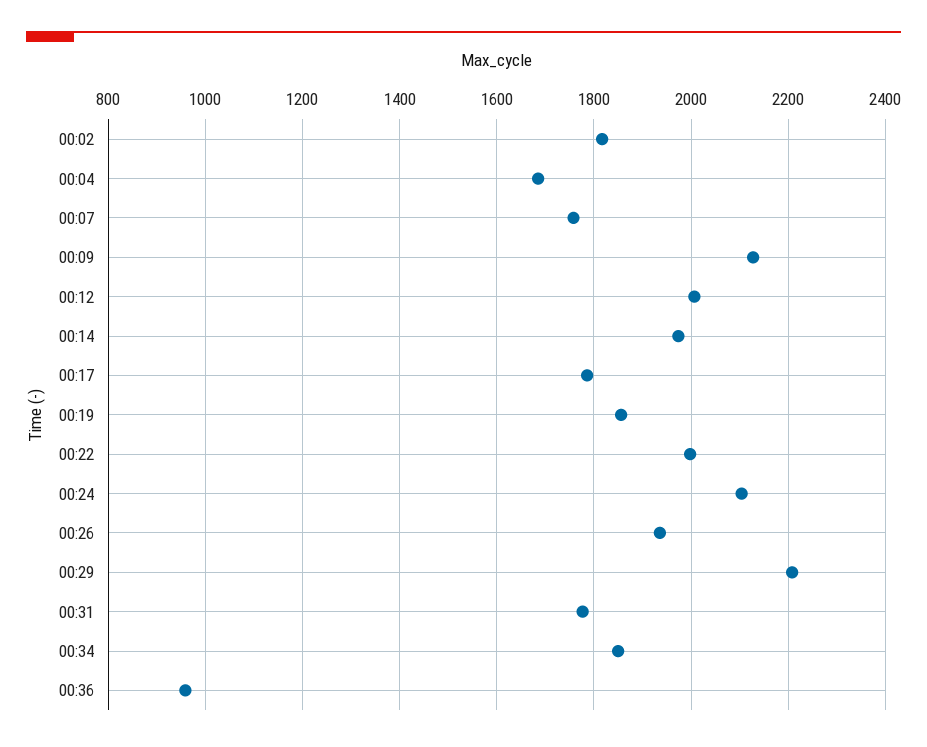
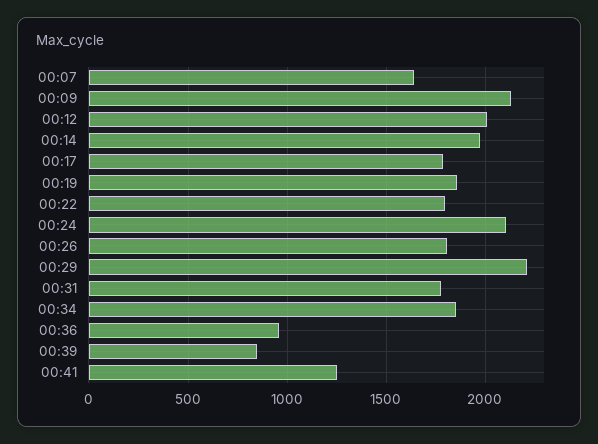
00:02: 1820 -> none
00:04: 1680 -> none
00:07: 1760 -> 1650
00:22: 2000 -> 1800
00:26: 1940 -> 1800
00:39: none -> 850
00:41: none -> 1250

